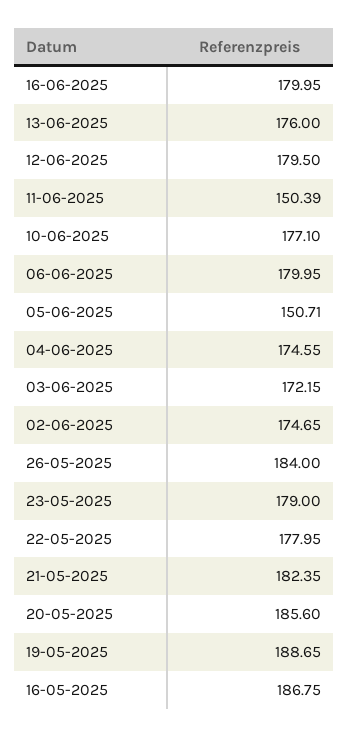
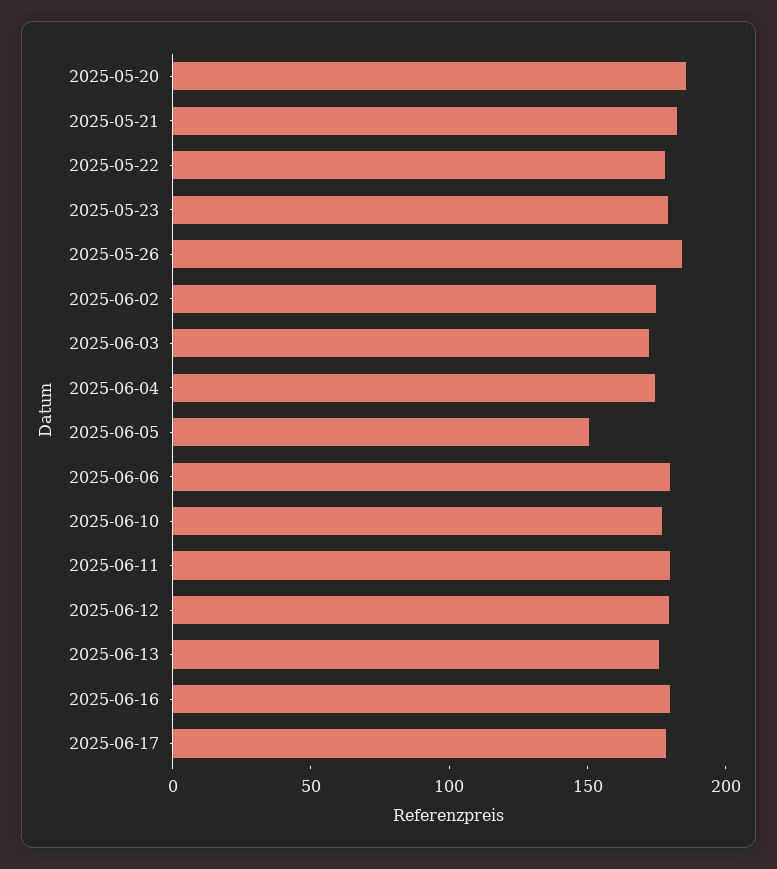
11-06-2025: 150.39 -> 180
19-05-2025: 188.65 -> none
16-05-2025: 186.75 -> none
2025-06-17: none -> 180

